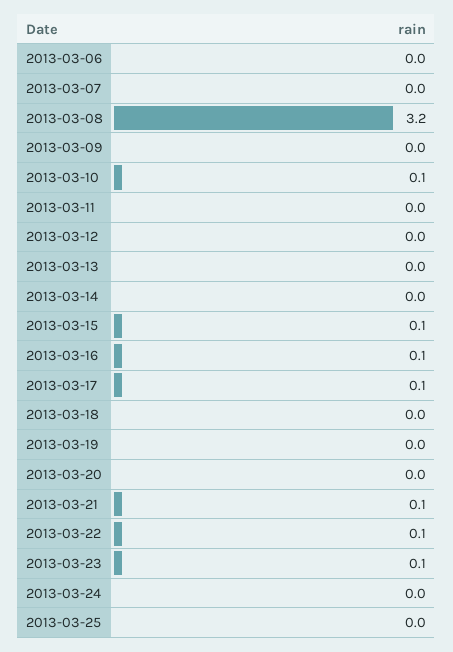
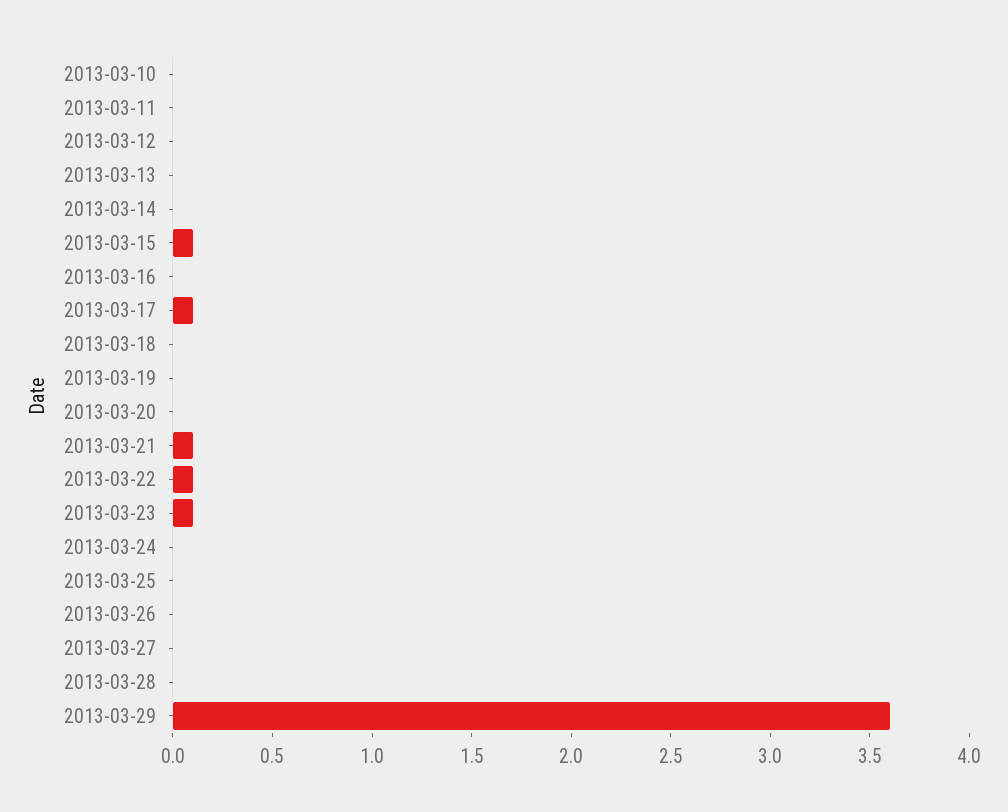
2013-03-06: 0 -> none
2013-03-07: 0 -> none
2013-03-08: 3.2 -> none
2013-03-09: 0 -> none
2013-03-10: 0.1 -> 0
2013-03-16: 0.1 -> 0
2013-03-26: none -> 0
2013-03-27: none -> 0
2013-03-28: none -> 0
2013-03-29: none -> 3.6

